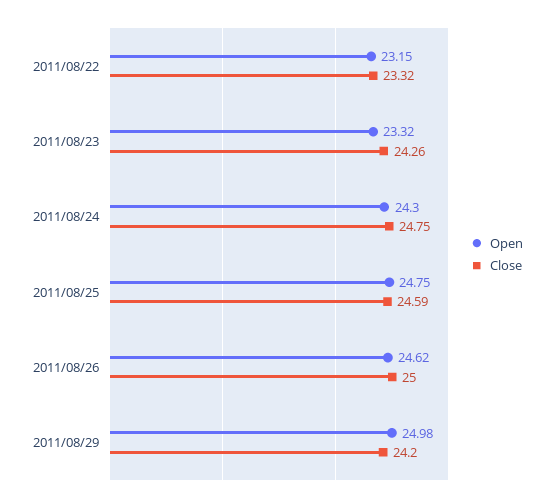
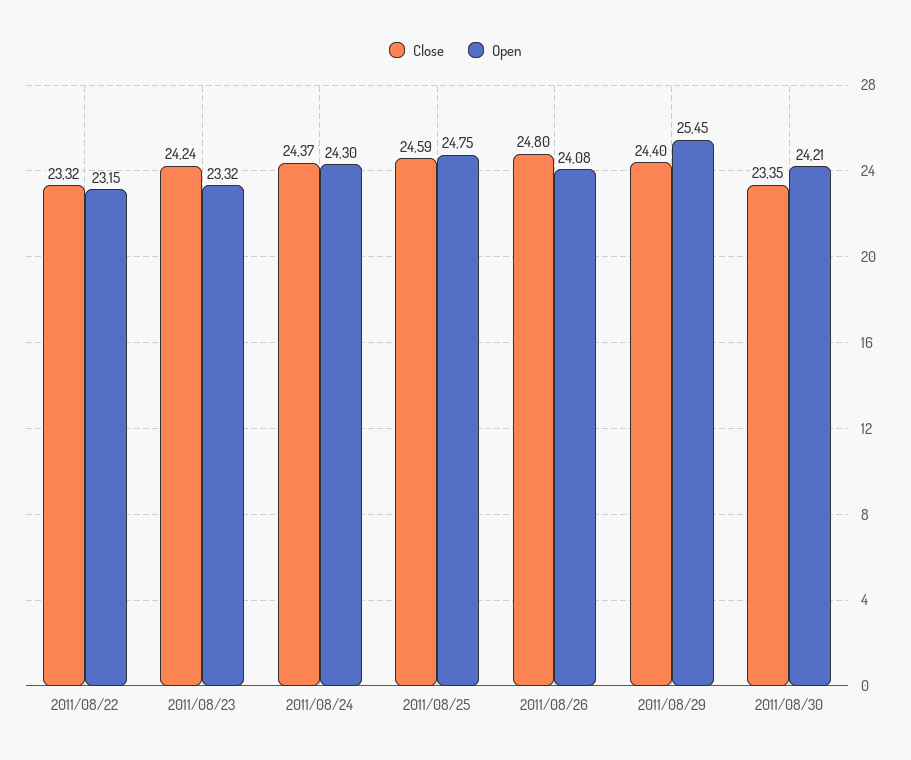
Close, 2011/08/23: 24.26 -> 24.24
Close, 2011/08/24: 24.75 -> 24.37
Open, 2011/08/26: 24.62 -> 24.08
Close, 2011/08/26: 25 -> 24.8
Open, 2011/08/29: 24.98 -> 25.45
Close, 2011/08/29: 24.2 -> 24.4
Close, 2011/08/30: none -> 23.35
Open, 2011/08/30: none -> 24.21

